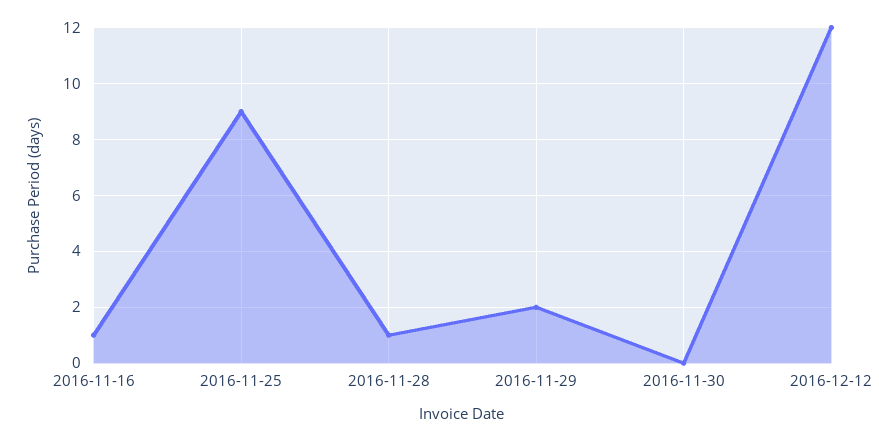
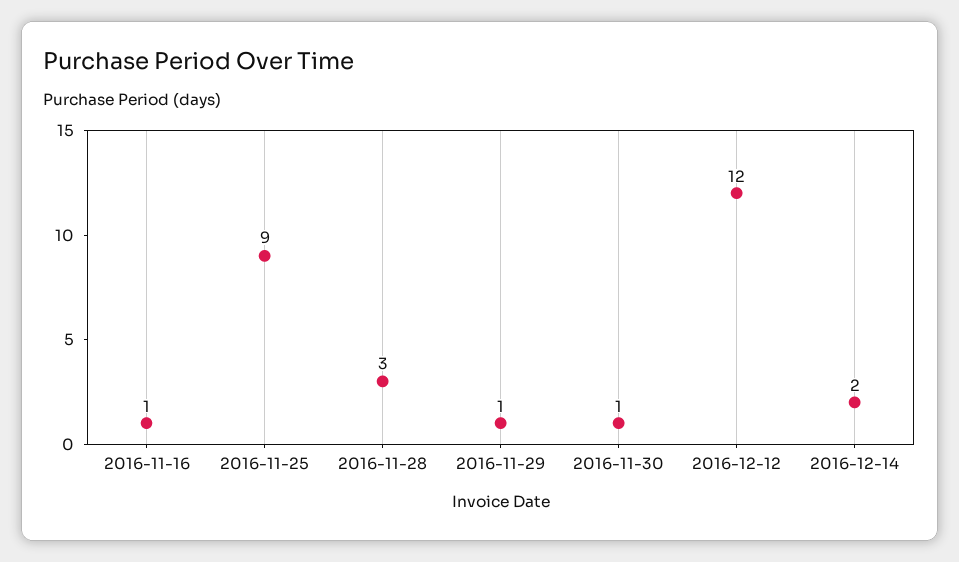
2016-11-28: 1 -> 3
2016-11-29: 2 -> 1
2016-11-30: 0 -> 1
2016-12-14: none -> 2

